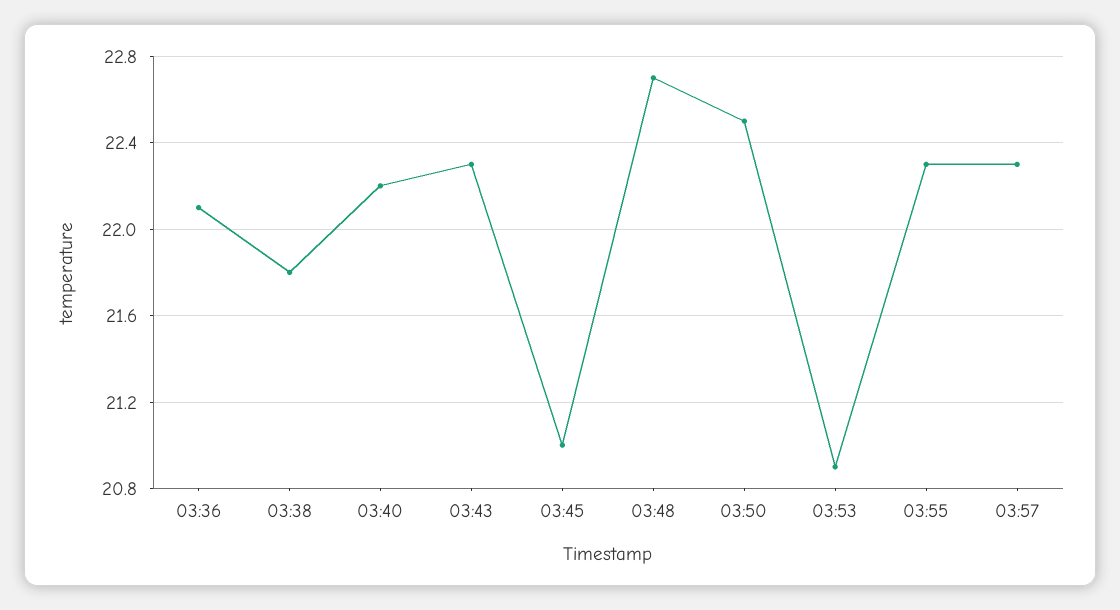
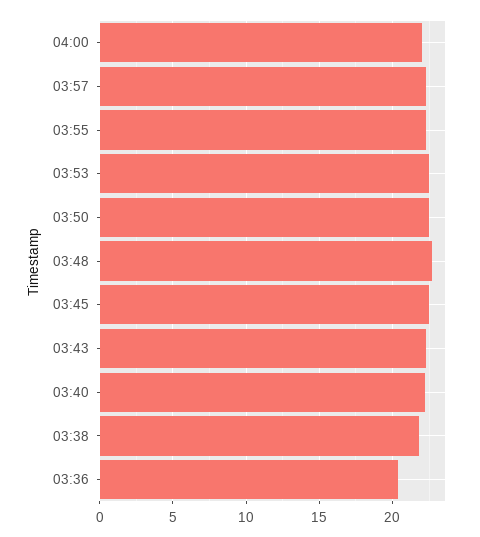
03:36: 22.1 -> 20.5
03:45: 21 -> 22.5
03:53: 20.9 -> 22.5
04:00: none -> 22

